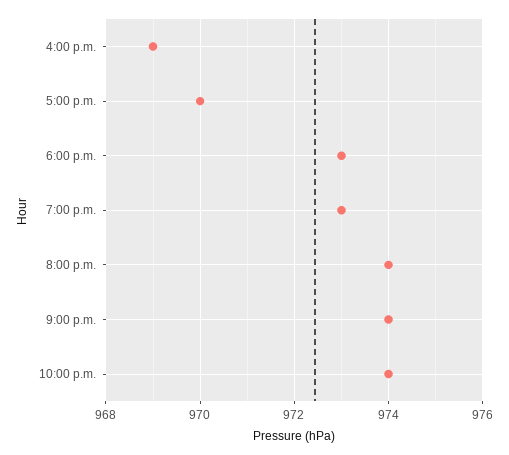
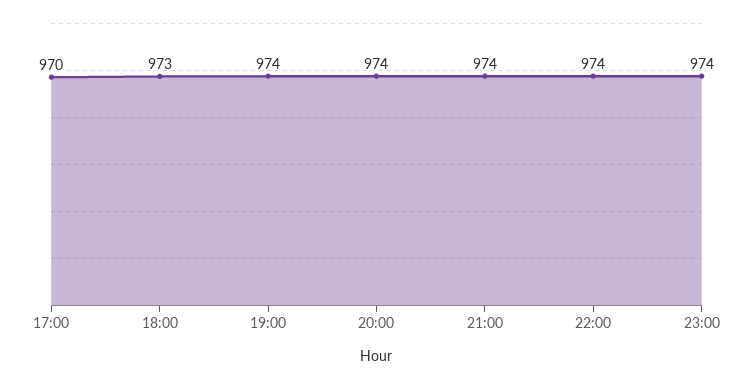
4:00 p.m.: 969 -> none
7:00 p.m.: 973 -> 974
23:00: none -> 974

